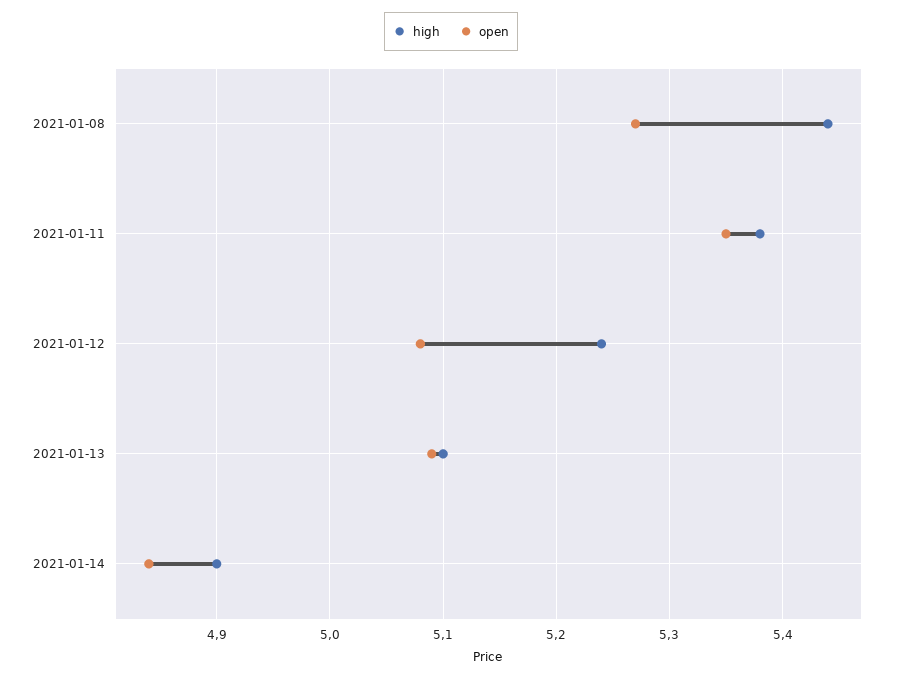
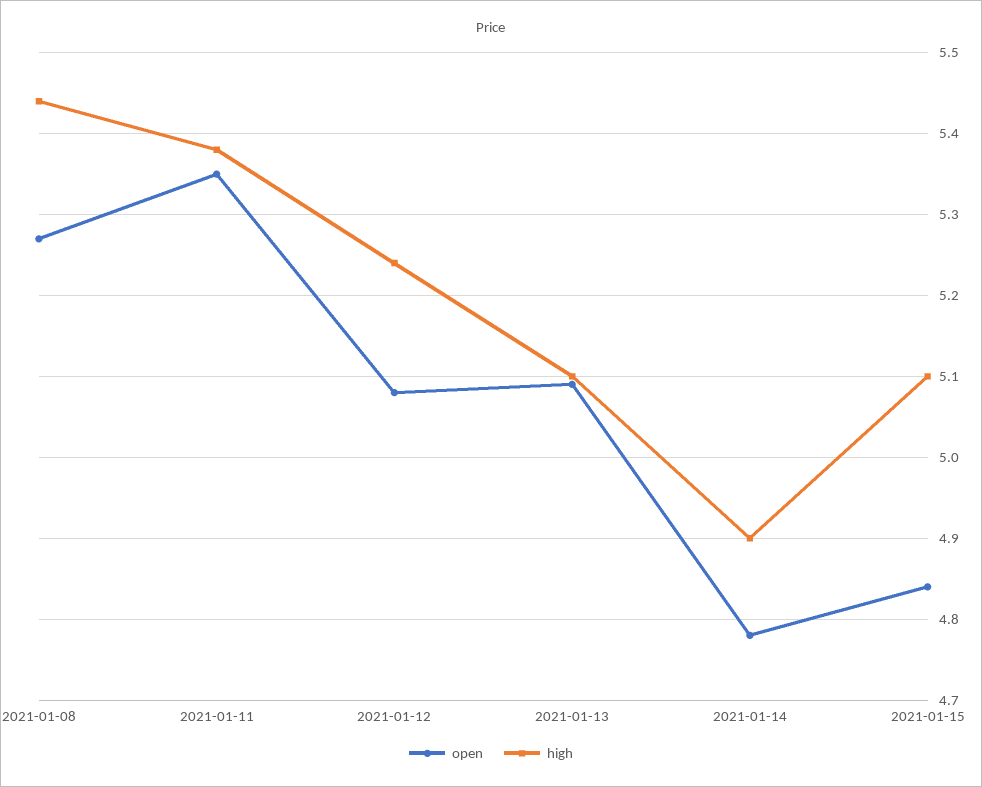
open, 2021-01-14: 4.84 -> 4.78
open, 2021-01-15: none -> 4.84
high, 2021-01-15: none -> 5.1

